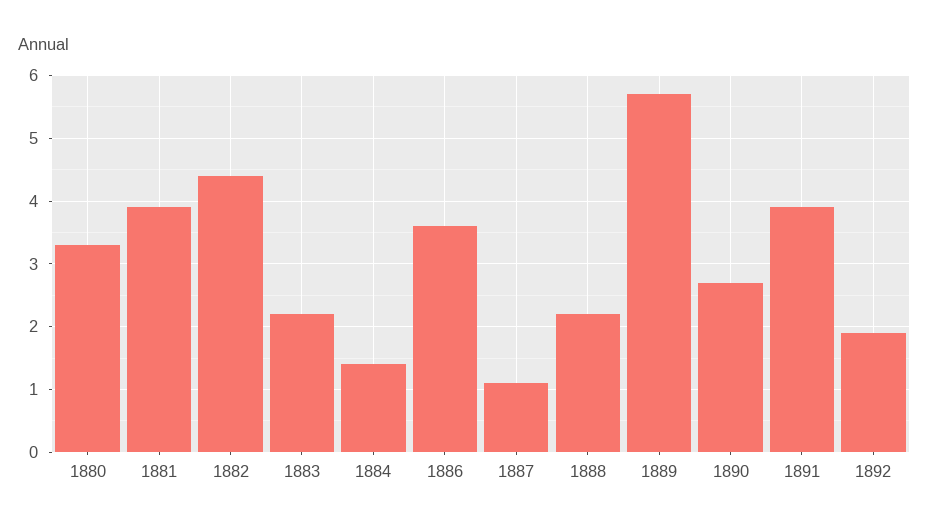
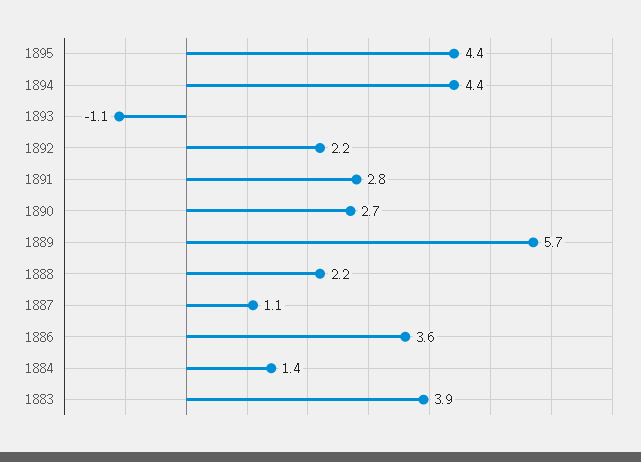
1880: 3.3 -> none
1881: 3.9 -> none
1882: 4.4 -> none
1883: 2.2 -> 3.9
1891: 3.9 -> 2.8
1892: 1.9 -> 2.2
1895: none -> 4.4
1894: none -> 4.4
1893: none -> -1.1

